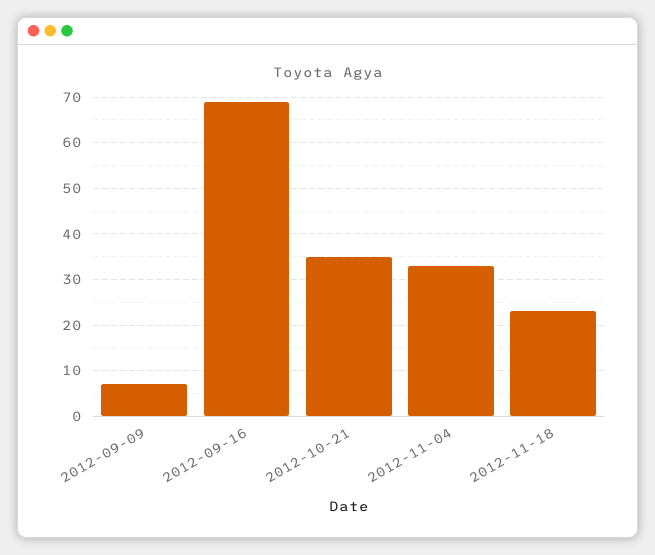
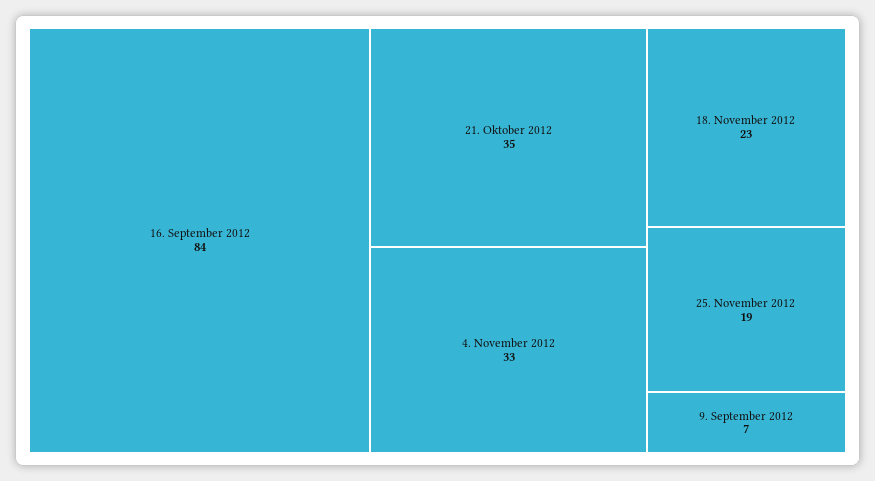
2012-09-16: 70 -> 84
25. November 2012: none -> 19

